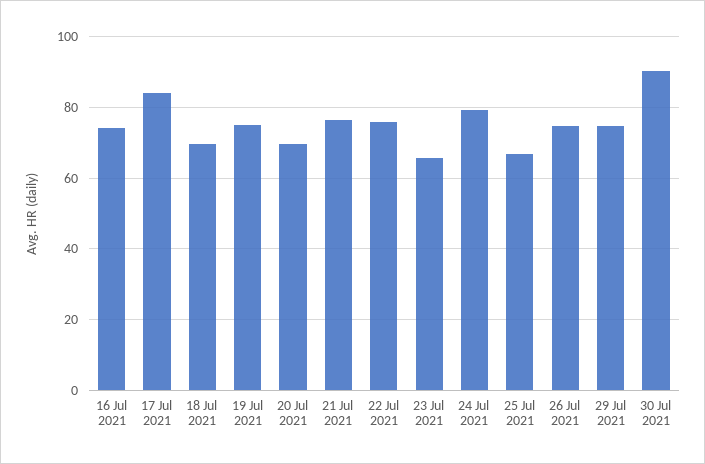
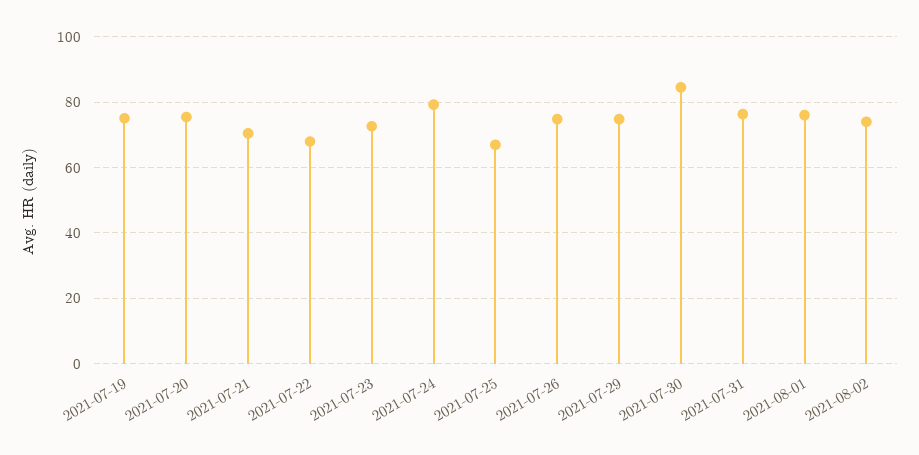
16 Jul 2021: 74 -> none
17 Jul 2021: 84 -> none
18 Jul 2021: 70 -> none
20 Jul 2021: 70 -> 76
21 Jul 2021: 76 -> 70
22 Jul 2021: 76 -> 68
23 Jul 2021: 66 -> 72
30 Jul 2021: 90 -> 84
2021-07-31: none -> 76
2021-08-01: none -> 76
2021-08-02: none -> 74

